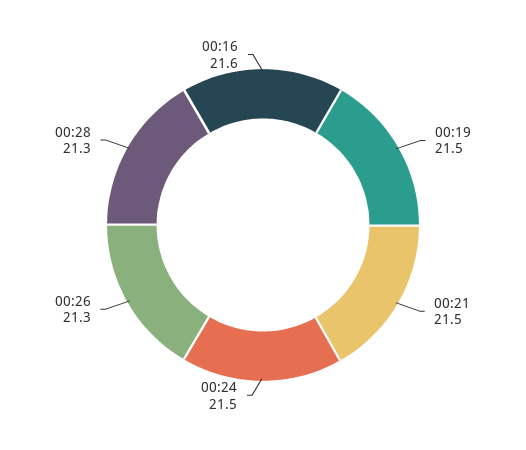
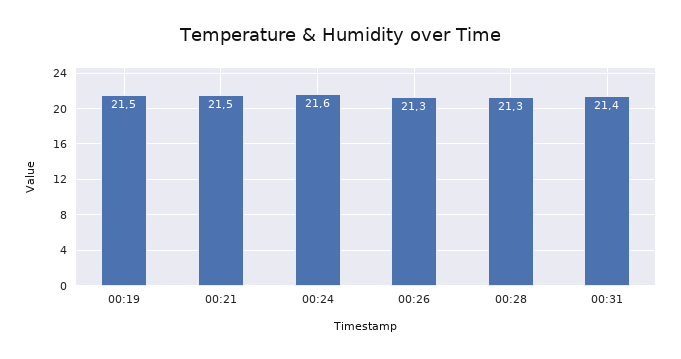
00:24: 21.5 -> 21.6
00:16: 21.6 -> none
00:31: none -> 21.4

